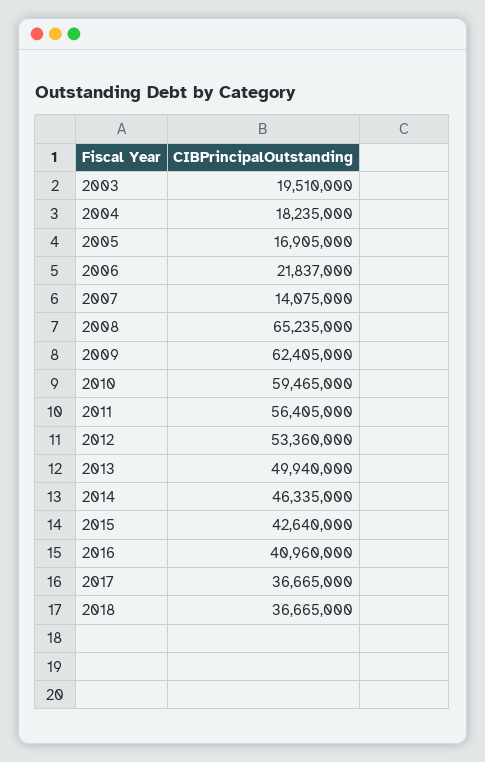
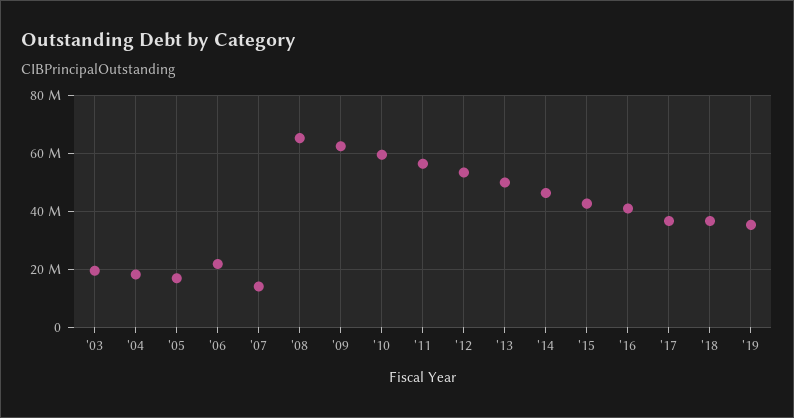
'19: none -> 35000000

